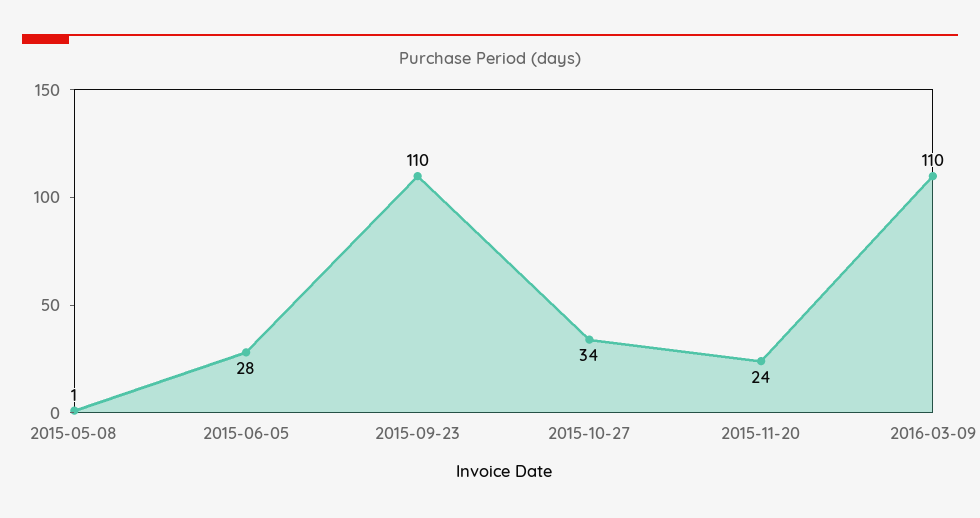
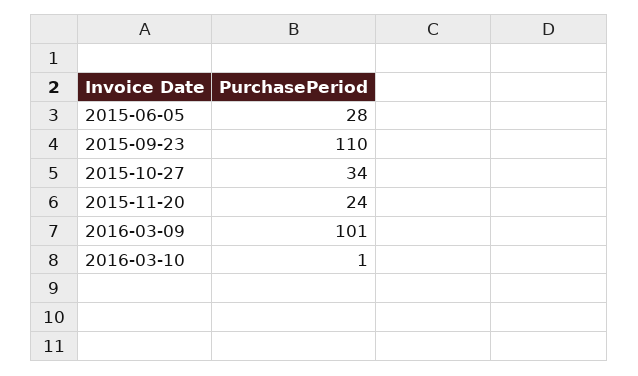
2015-05-08: 1 -> none
2016-03-09: 110 -> 101
2016-03-10: none -> 1

